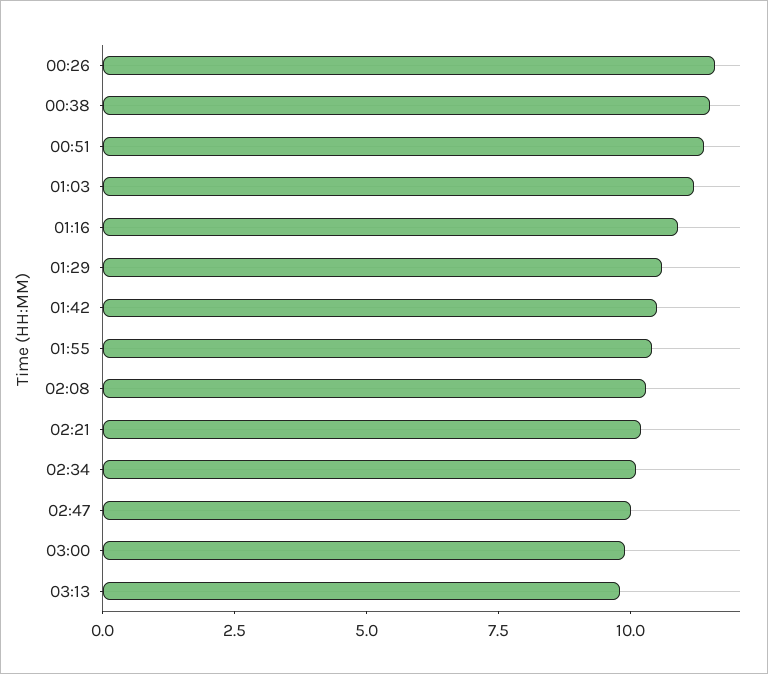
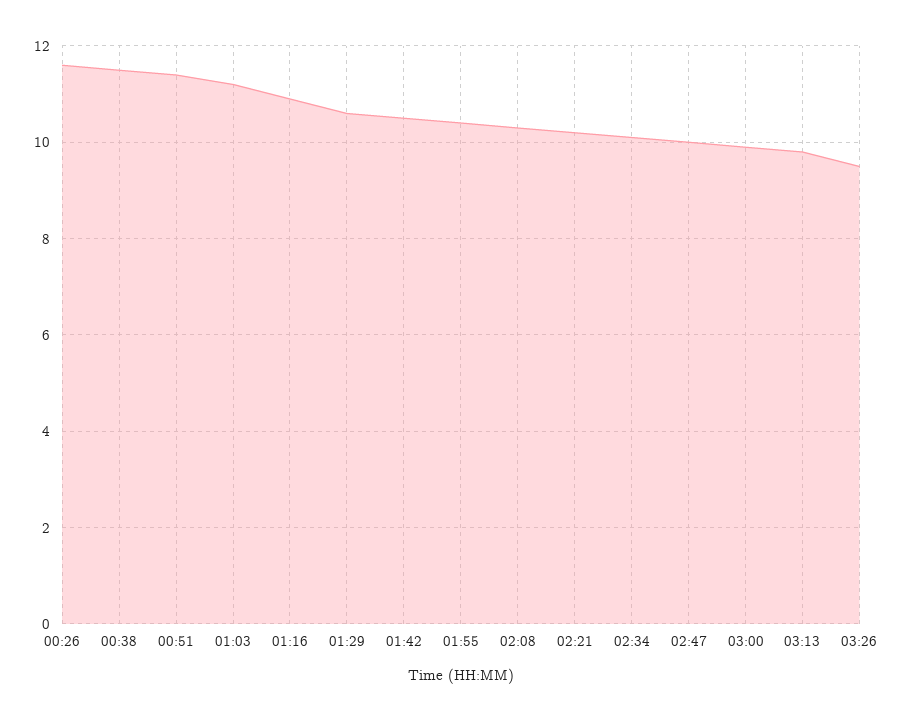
03:26: none -> 9.5

